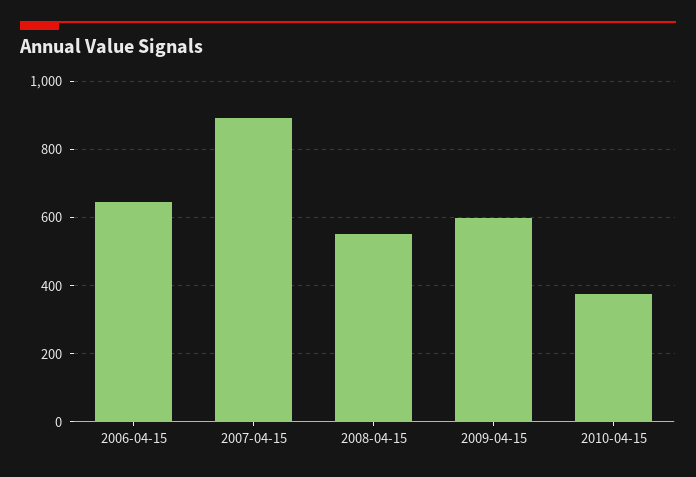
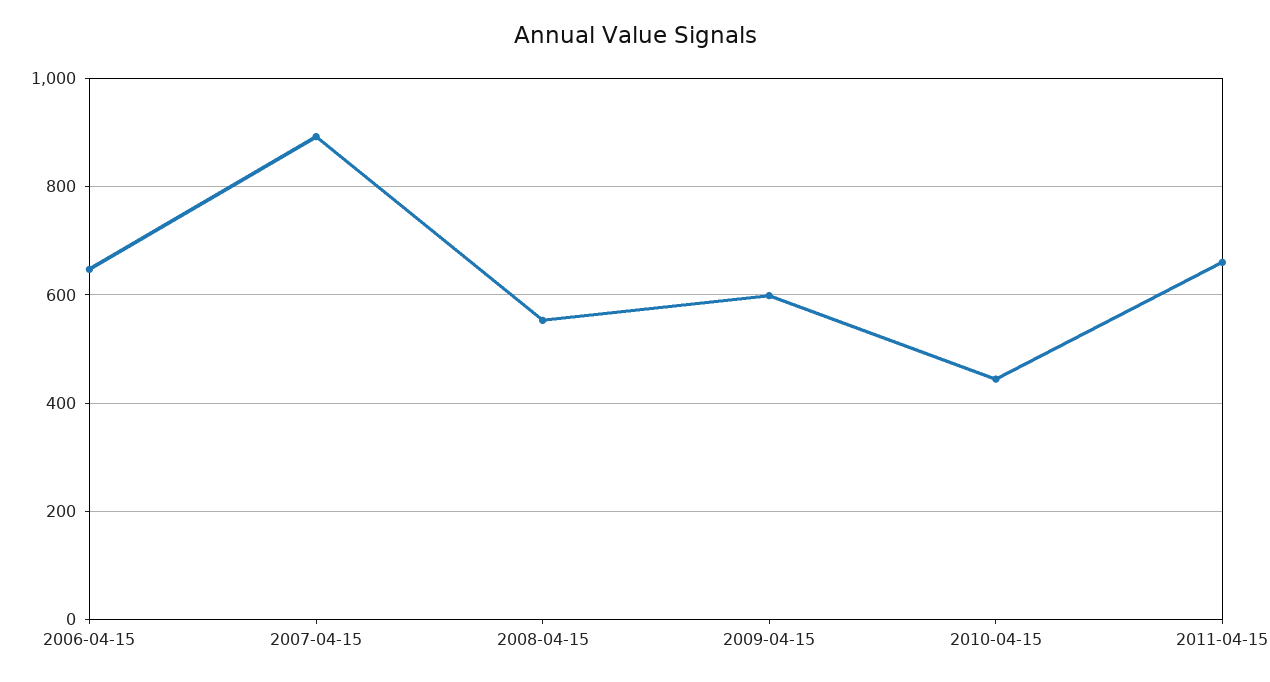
2010-04-15: 380 -> 440
2011-04-15: none -> 660

